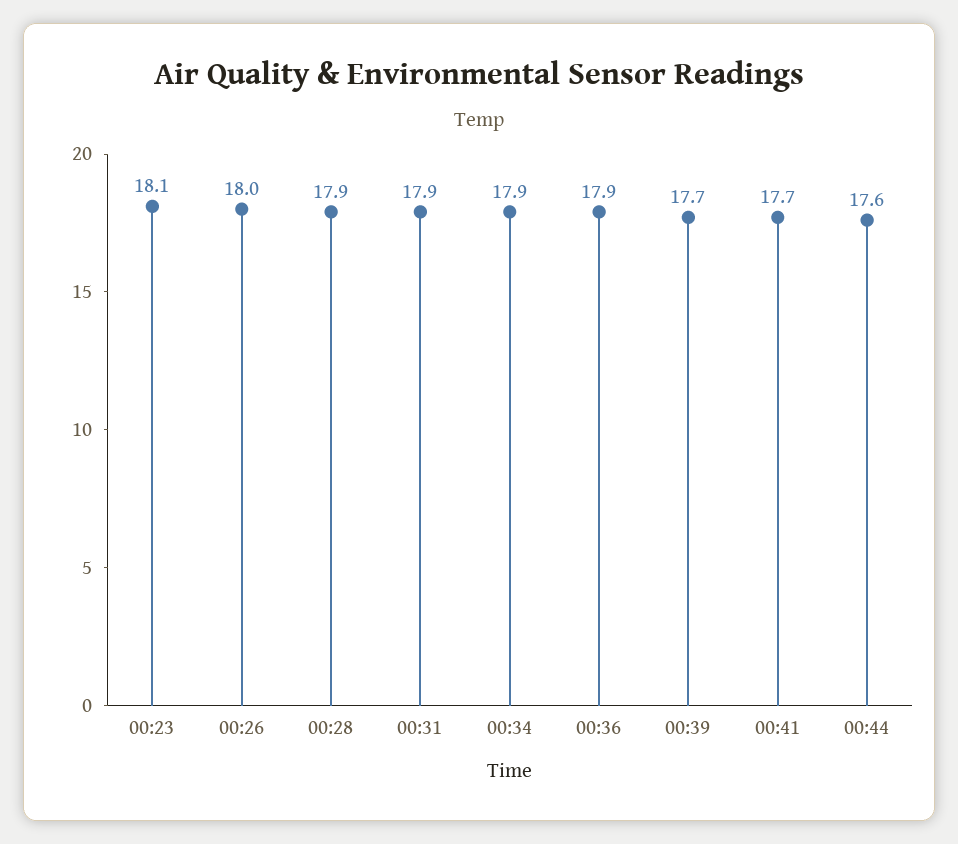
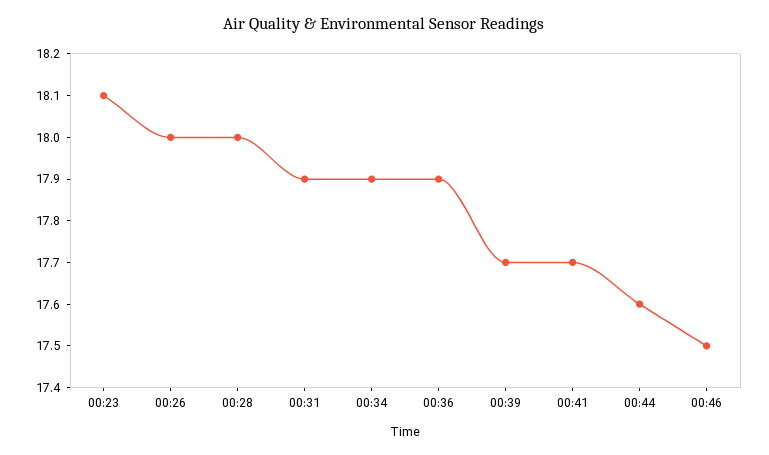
00:28: 17.9 -> 18
00:46: none -> 17.5

